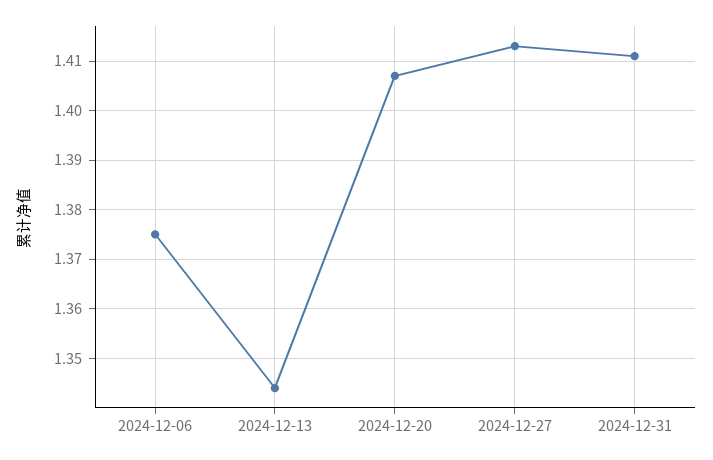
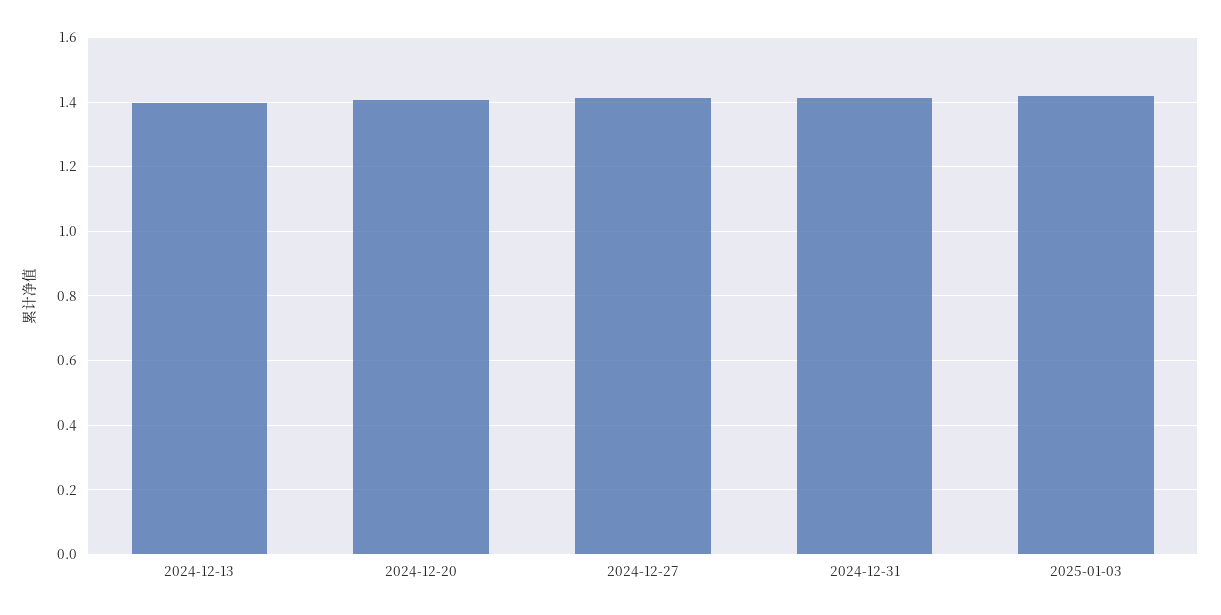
2024-12-06: 1.375 -> none
2024-12-13: 1.345 -> 1.4
2025-01-03: none -> 1.42

